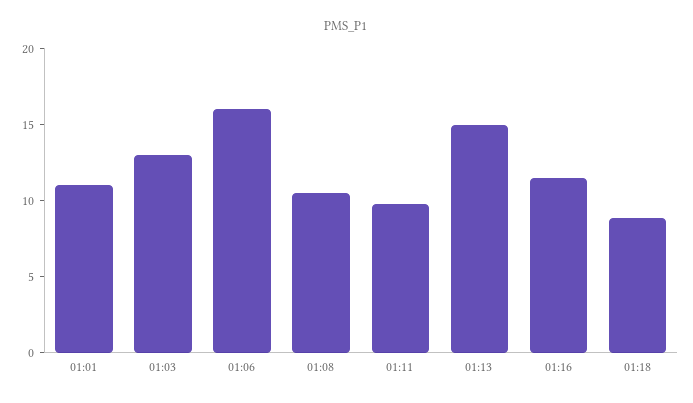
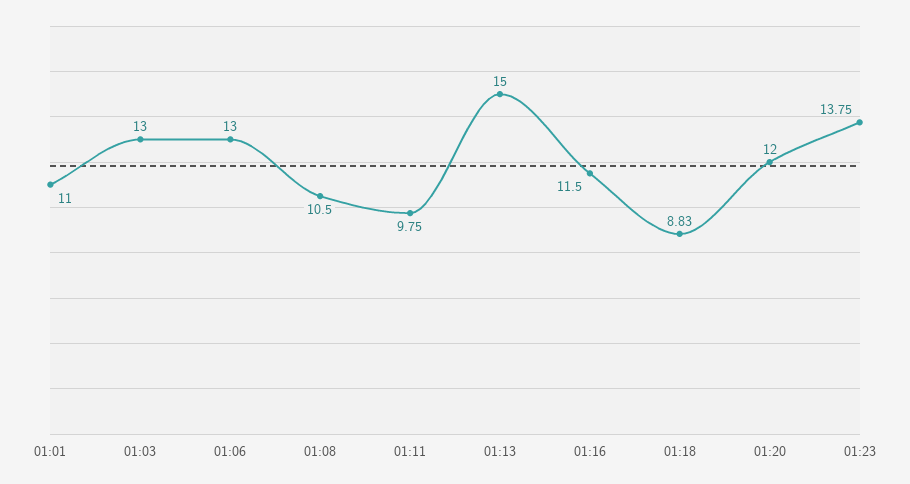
01:06: 16 -> 13
01:20: none -> 12
01:23: none -> 13.75

